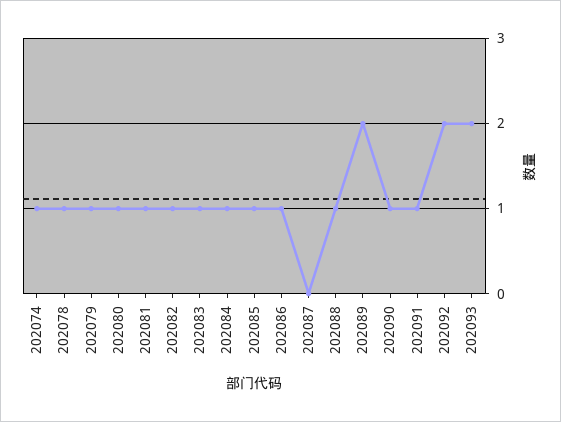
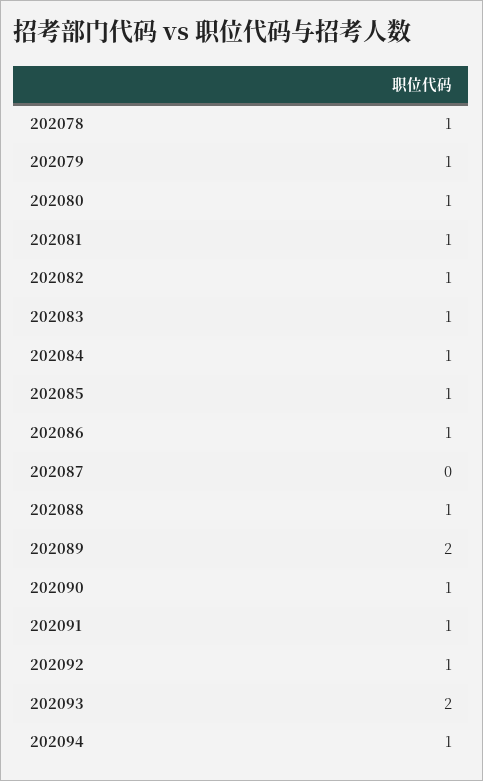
202074: 1 -> none
202092: 2 -> 1
202094: none -> 1

